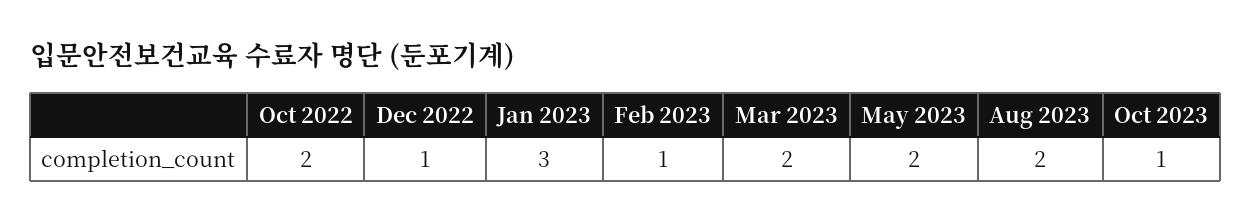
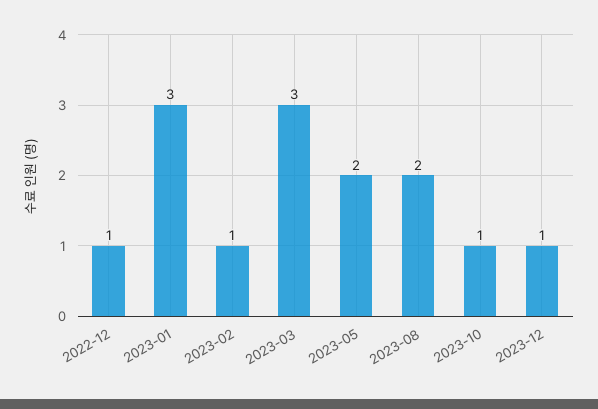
Oct 2022: 2 -> none
Mar 2023: 2 -> 3
2023-12: none -> 1

